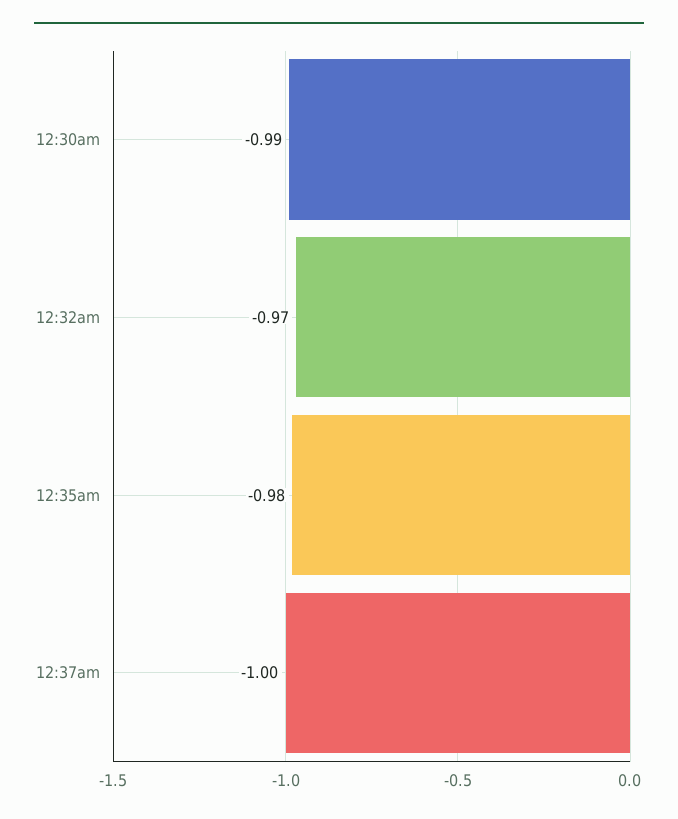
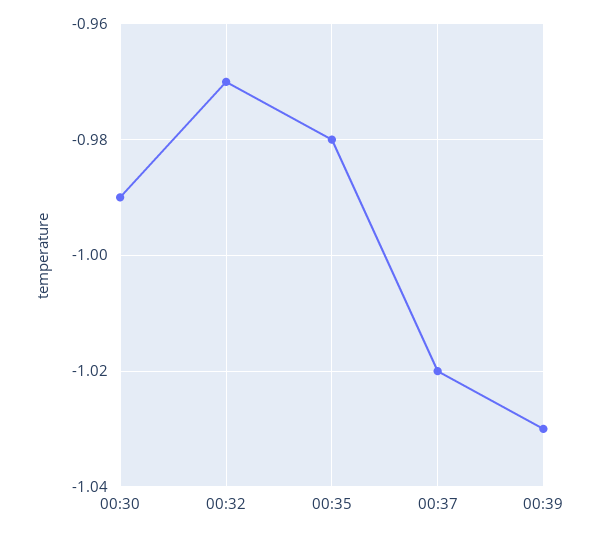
12:37am: -1 -> -1.02
00:39: none -> -1.03

